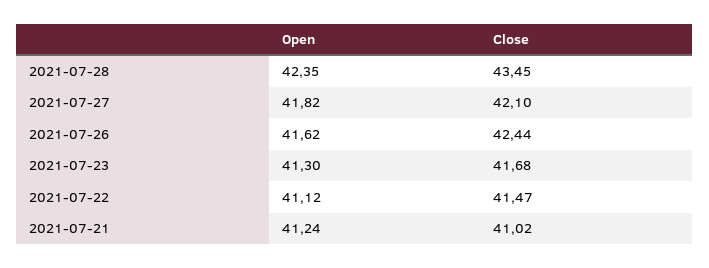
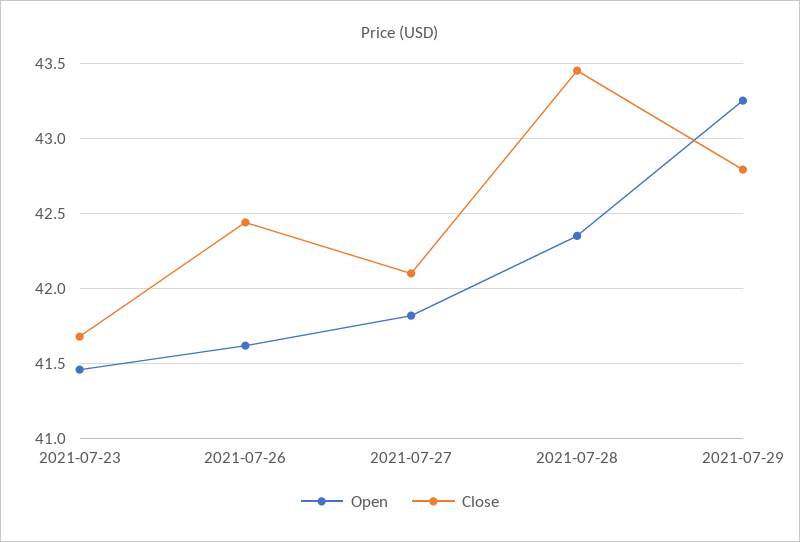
Open, 2021-07-23: 41.3 -> 41.45
Open, 2021-07-22: 41.12 -> none
Close, 2021-07-22: 41.47 -> none
Open, 2021-07-21: 41.24 -> none
Close, 2021-07-21: 41.02 -> none
Open, 2021-07-29: none -> 43.25
Close, 2021-07-29: none -> 42.8

